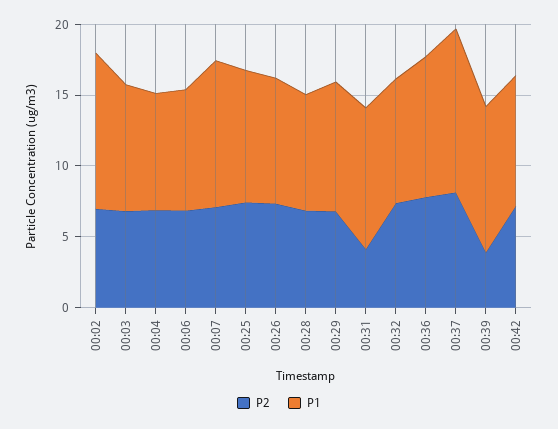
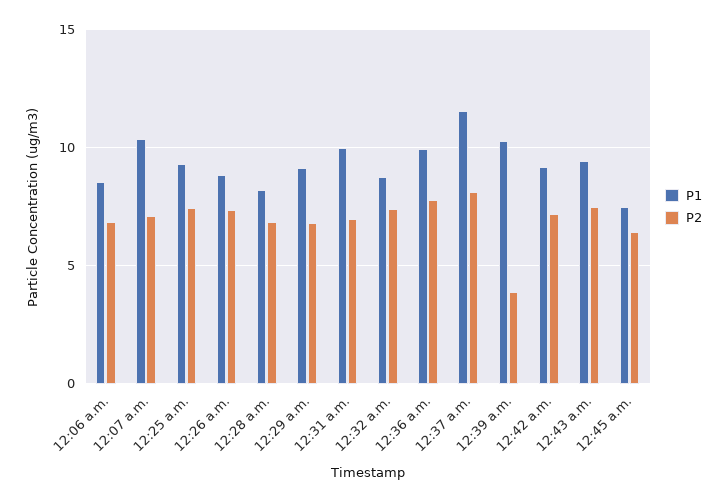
P2, 00:02: 7 -> none
P1, 00:02: 11 -> none
P2, 00:03: 7 -> none
P1, 00:03: 9 -> none
P2, 00:04: 7 -> none
P1, 00:04: 8 -> none
P2, 00:31: 4 -> 7
P1, 12:43 a.m.: none -> 9.5
P2, 12:43 a.m.: none -> 7.5
P1, 12:45 a.m.: none -> 7.5
P2, 12:45 a.m.: none -> 6.5

